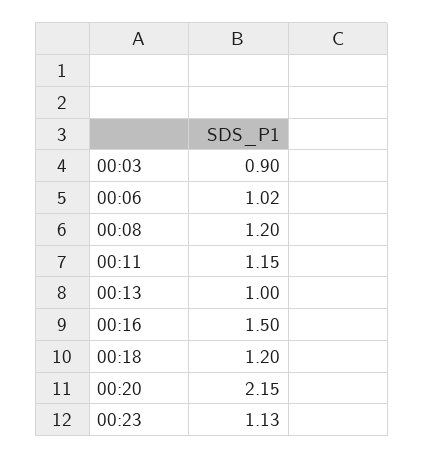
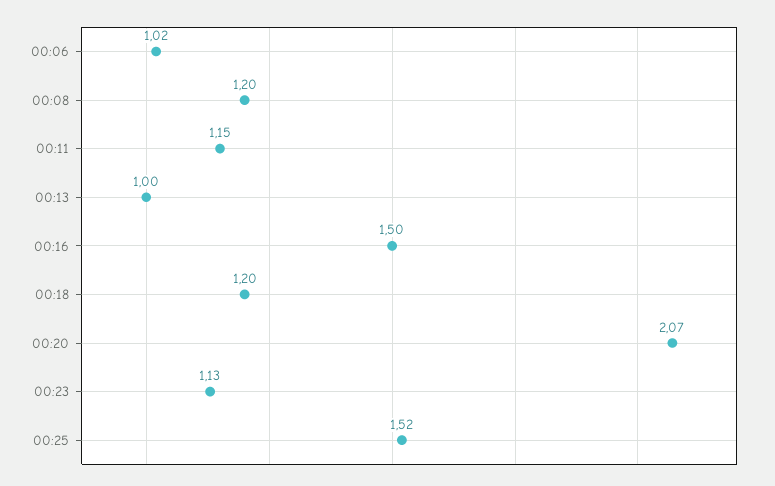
00:03: 0.9 -> none
00:20: 2.15 -> 2.07
00:25: none -> 1.52

